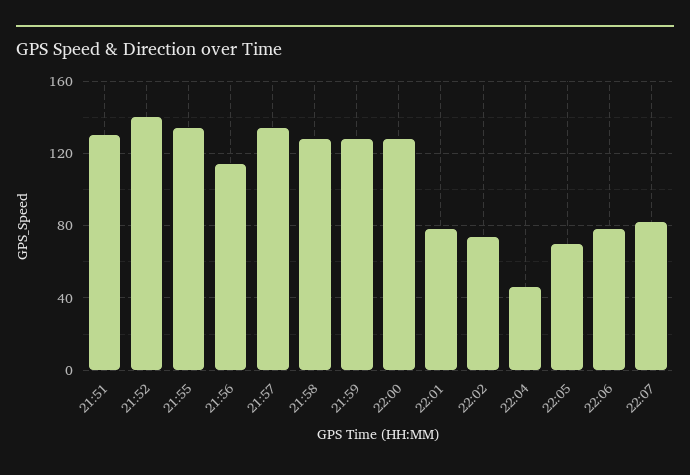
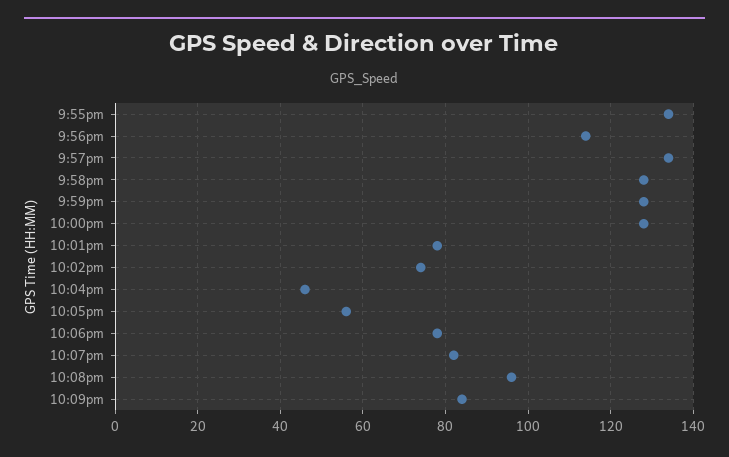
21:51: 130 -> none
21:52: 140 -> none
22:05: 70 -> 55
10:08pm: none -> 95
10:09pm: none -> 85

